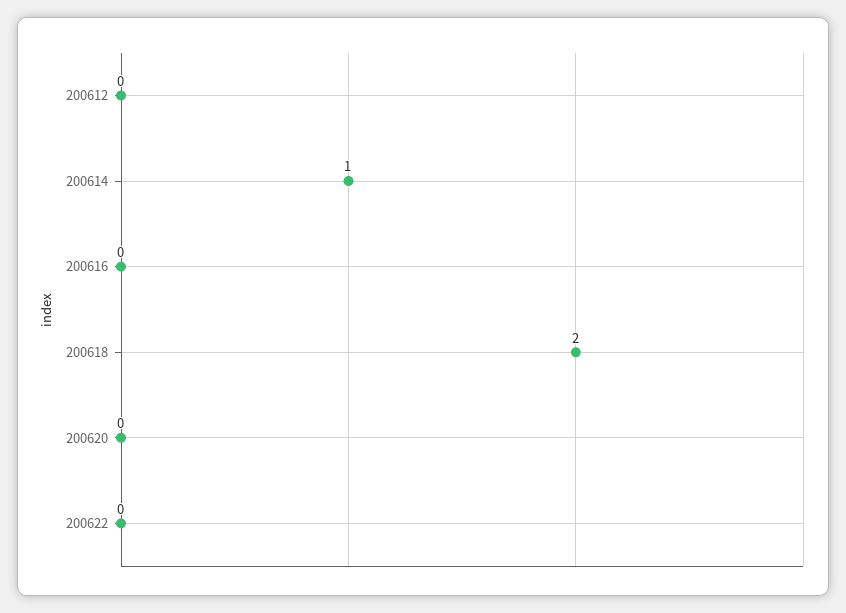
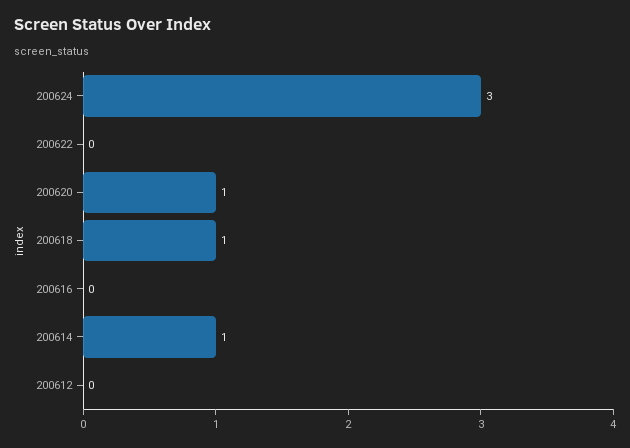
200618: 2 -> 1
200620: 0 -> 1
200624: none -> 3

